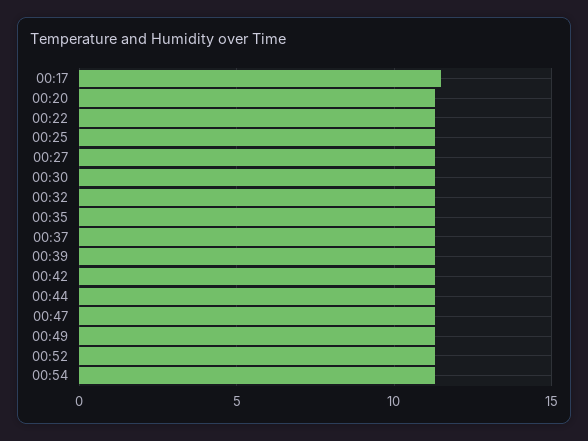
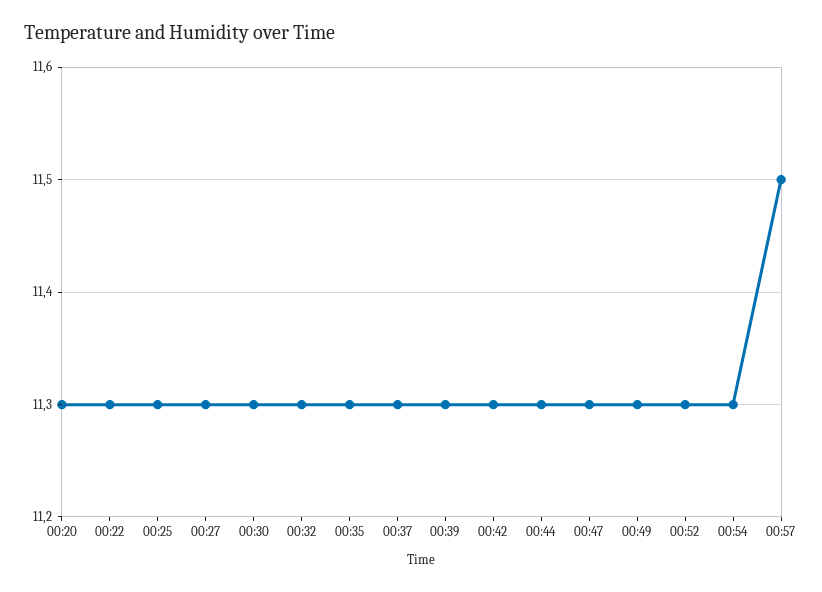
00:17: 11.5 -> none
00:57: none -> 11.5

